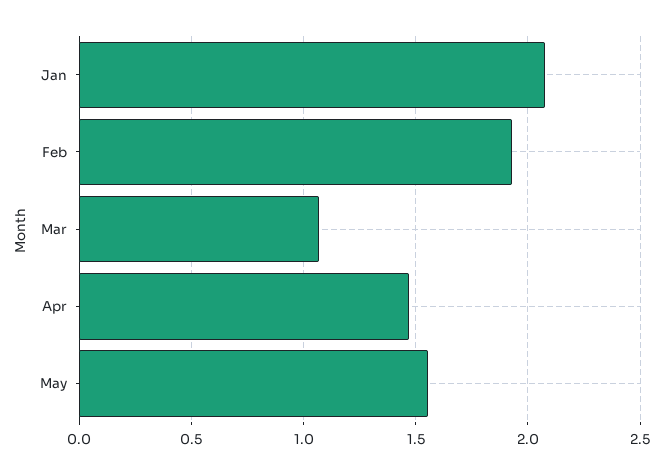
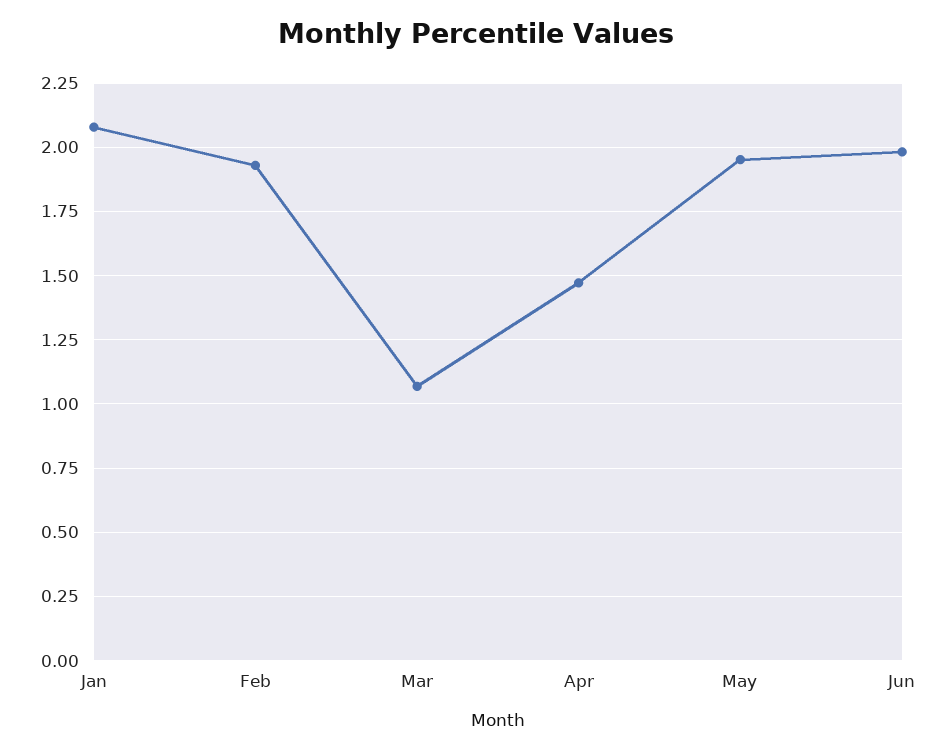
May: 1.55 -> 1.95
Jun: none -> 1.975

